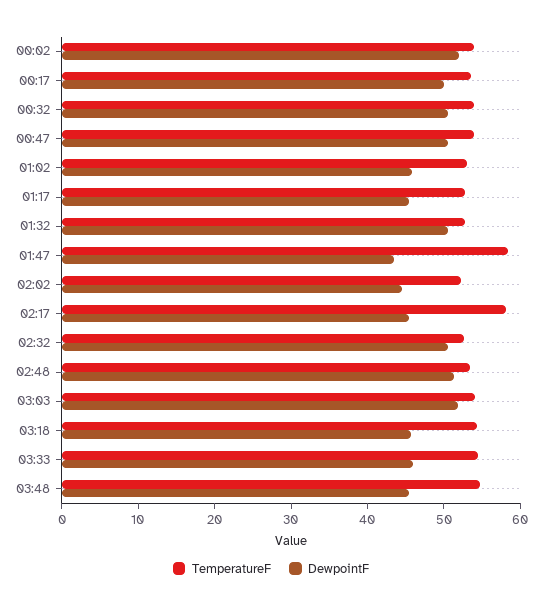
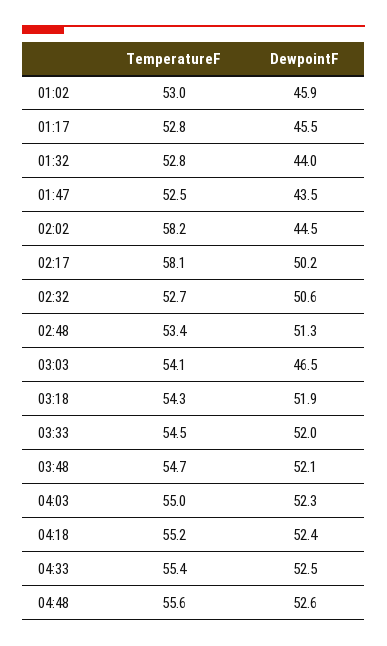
TemperatureF, 00:02: 54 -> none
DewpointF, 00:02: 52 -> none
TemperatureF, 00:17: 54 -> none
DewpointF, 00:17: 50 -> none
TemperatureF, 00:32: 54 -> none
DewpointF, 00:32: 50 -> none
TemperatureF, 00:47: 54 -> none
DewpointF, 00:47: 50 -> none
DewpointF, 01:32: 50 -> 44
TemperatureF, 01:47: 58 -> 52.5
TemperatureF, 02:02: 52 -> 58.2
DewpointF, 02:17: 46 -> 50.2
DewpointF, 03:03: 52 -> 46.5
DewpointF, 03:18: 46 -> 51.9
DewpointF, 03:33: 46 -> 52
DewpointF, 03:48: 46 -> 52.1
TemperatureF, 04:03: none -> 55
DewpointF, 04:03: none -> 52.3
TemperatureF, 04:18: none -> 55.2
DewpointF, 04:18: none -> 52.4
TemperatureF, 04:33: none -> 55.4
DewpointF, 04:33: none -> 52.5
TemperatureF, 04:48: none -> 55.6
DewpointF, 04:48: none -> 52.6

